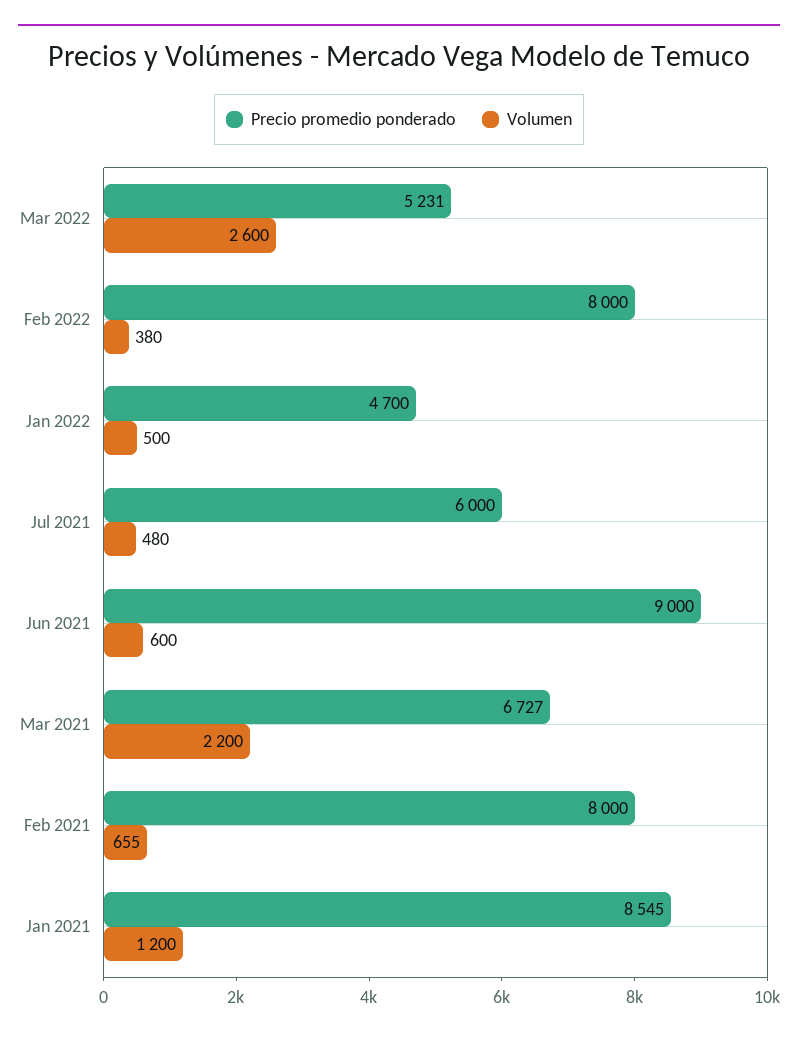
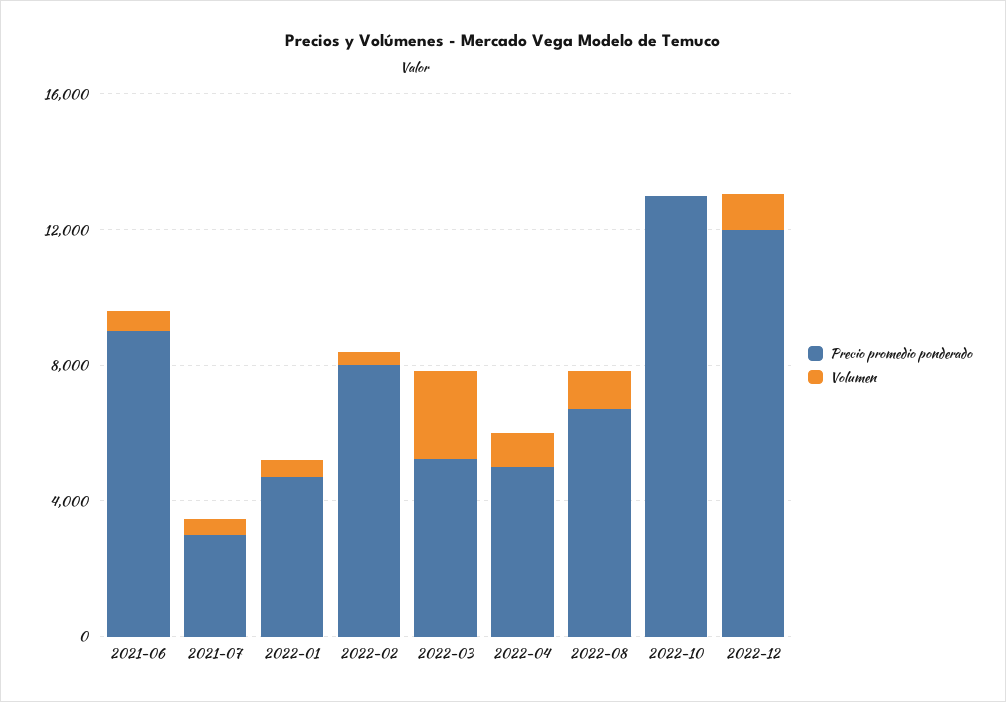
Precio promedio ponderado, Jul 2021: 6000 -> 3000
Precio promedio ponderado, Mar 2021: 6727 -> none
Volumen, Mar 2021: 2200 -> none
Precio promedio ponderado, Feb 2021: 8000 -> none
Volumen, Feb 2021: 655 -> none
Precio promedio ponderado, Jan 2021: 8545 -> none
Volumen, Jan 2021: 1200 -> none
Precio promedio ponderado, 2022-04: none -> 5000
Volumen, 2022-04: none -> 1000
Precio promedio ponderado, 2022-08: none -> 7000
Volumen, 2022-08: none -> 1000
Precio promedio ponderado, 2022-10: none -> 13000
Volumen, 2022-10: none -> 0
Precio promedio ponderado, 2022-12: none -> 12000
Volumen, 2022-12: none -> 1000

